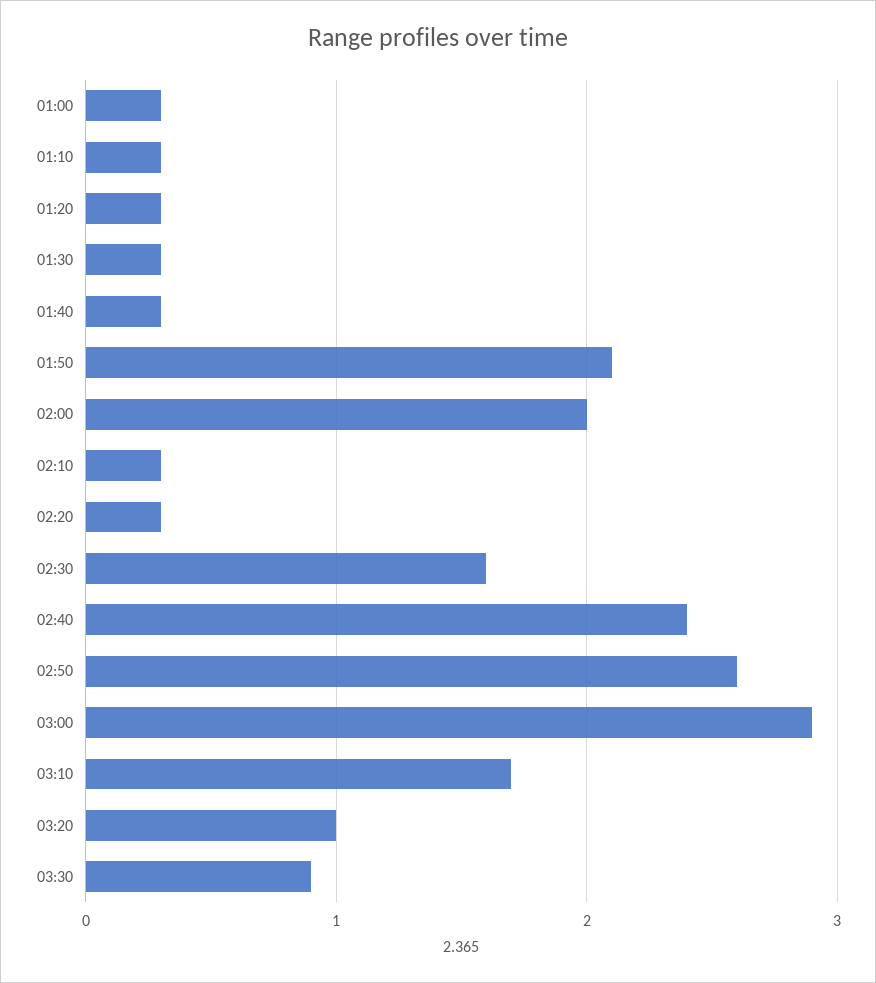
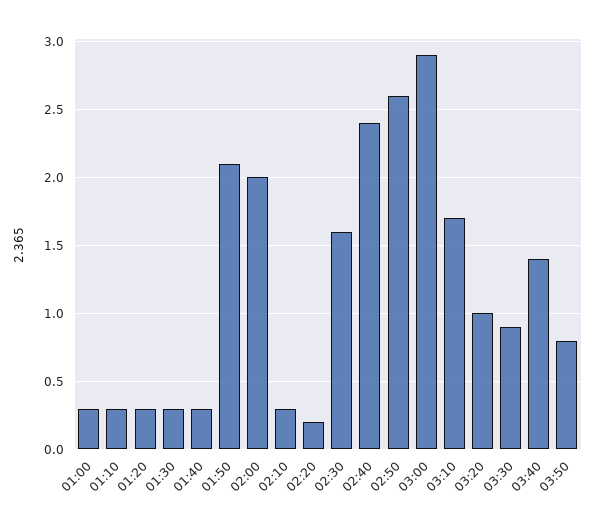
02:20: 0.3 -> 0.2
03:40: none -> 1.4
03:50: none -> 0.8

